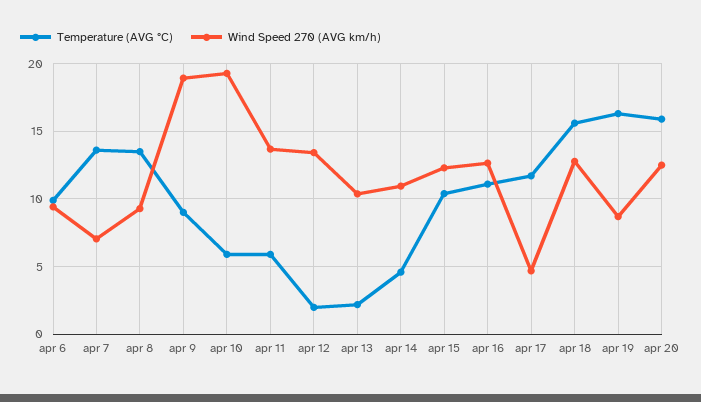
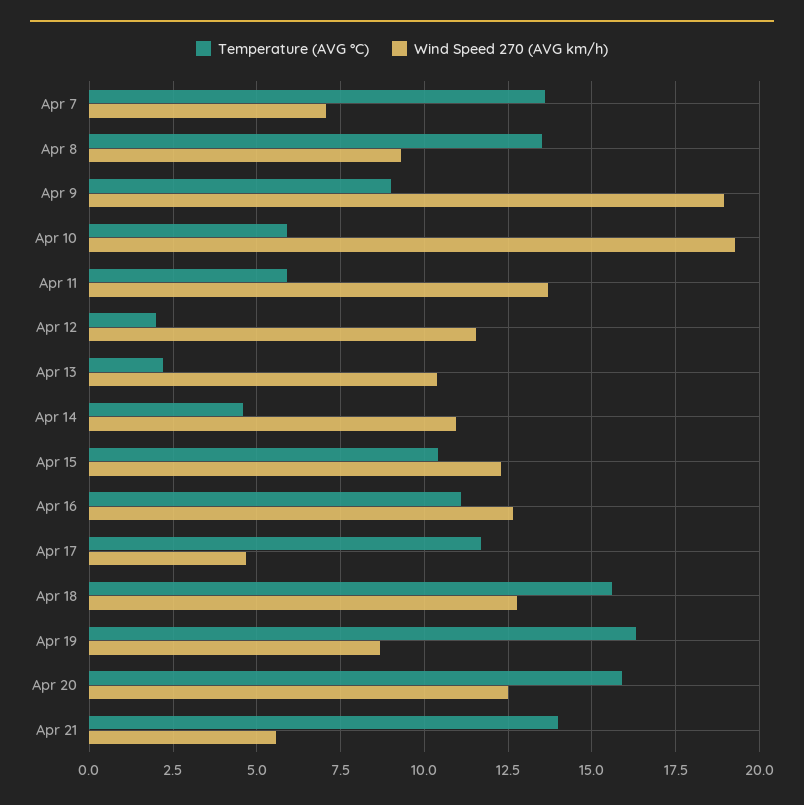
Temperature (AVG °C), apr 6: 10 -> none
Wind Speed 270 (AVG km/h), apr 6: 9.5 -> none
Wind Speed 270 (AVG km/h), apr 12: 13.5 -> 11.5
Temperature (AVG °C), Apr 21: none -> 14
Wind Speed 270 (AVG km/h), Apr 21: none -> 5.5

